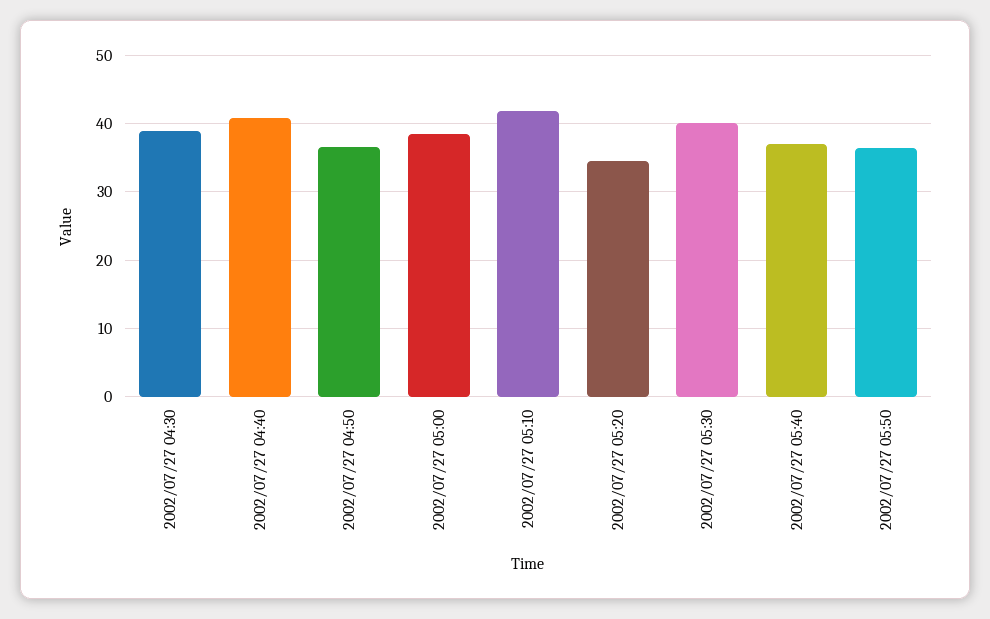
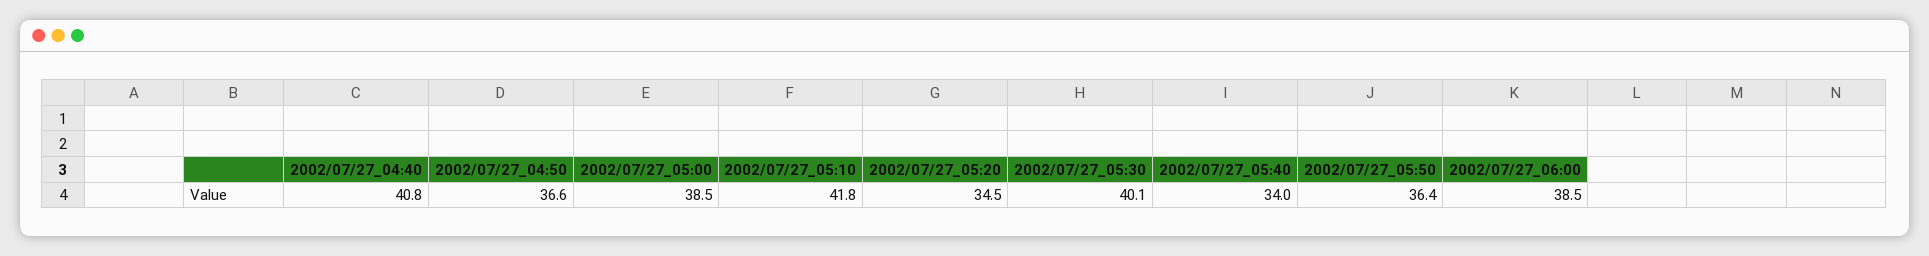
2002/07/27 04:30: 39 -> none
2002/07/27 05:40: 37 -> 34
2002/07/27_06:00: none -> 38.5

